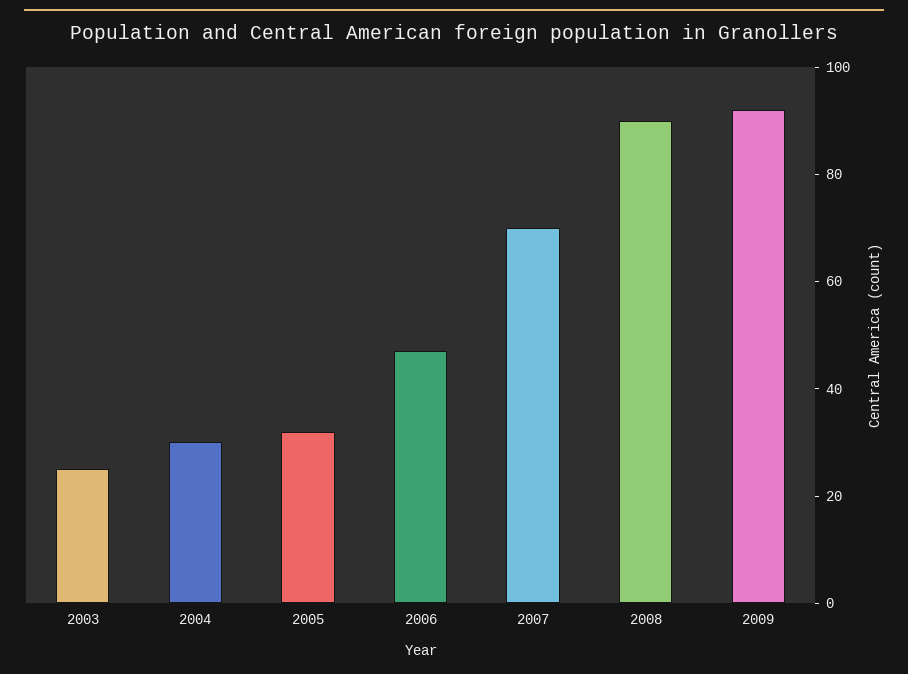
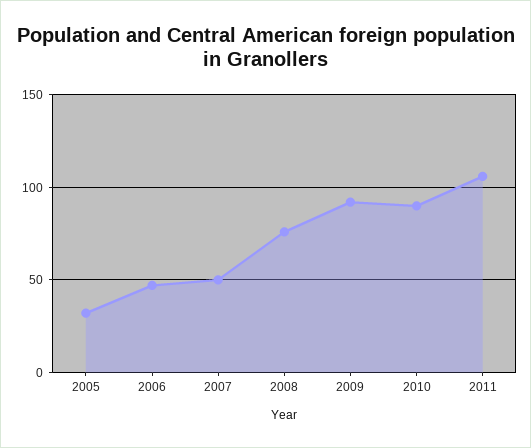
2003: 25 -> none
2004: 30 -> none
2007: 70 -> 50
2008: 90 -> 75
2010: none -> 90
2011: none -> 105

